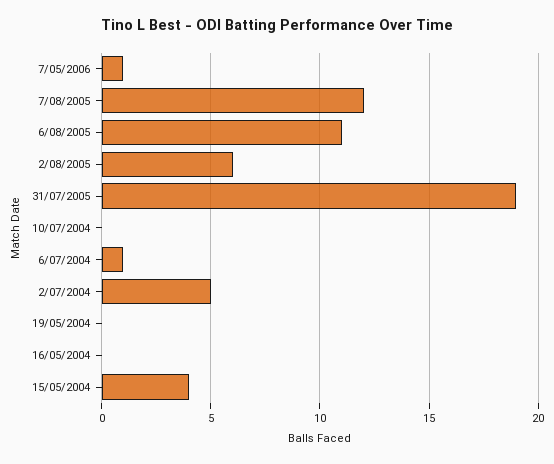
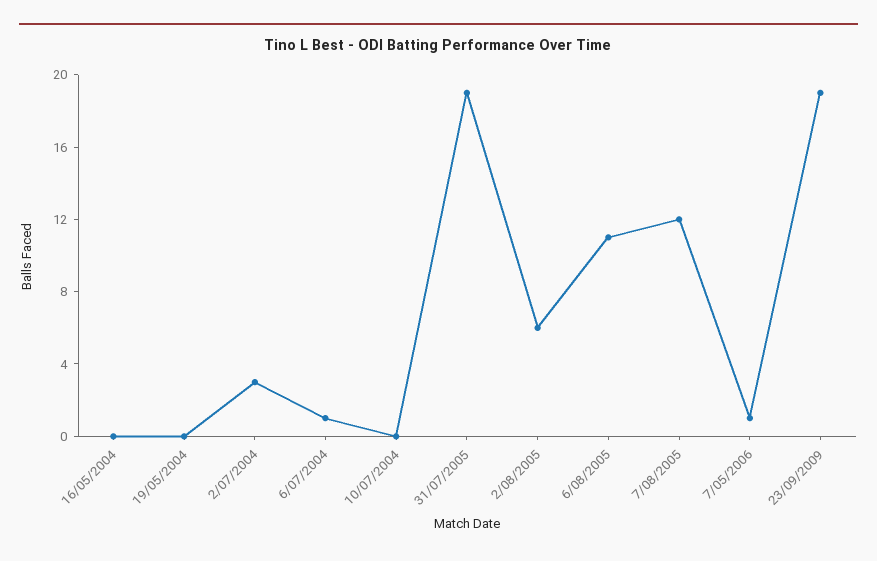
2/07/2004: 5 -> 3
15/05/2004: 4 -> none
23/09/2009: none -> 19

